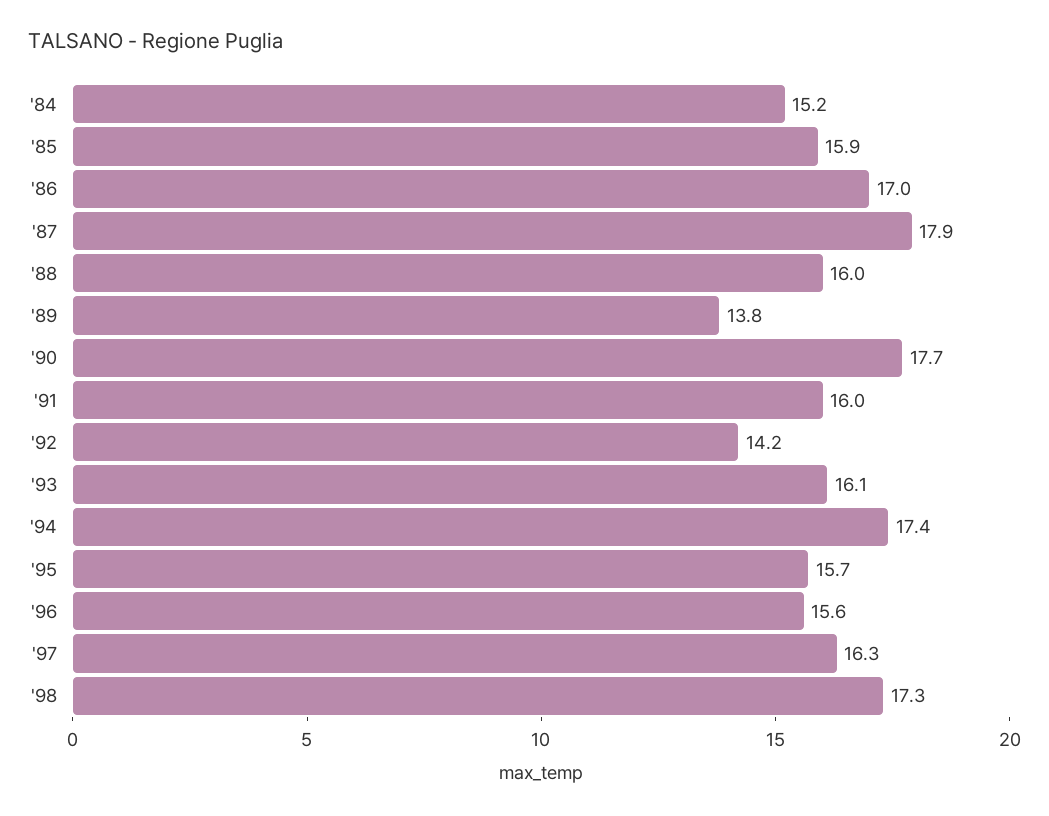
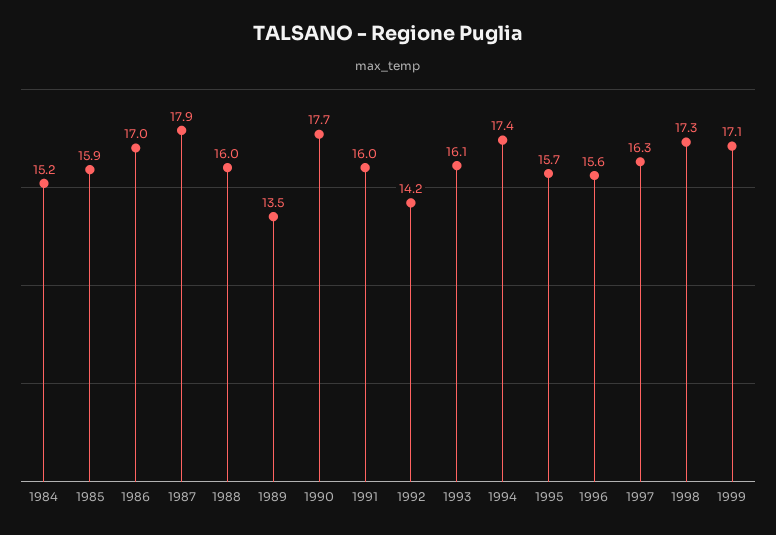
'89: 13.8 -> 13.5
1999: none -> 17.1

